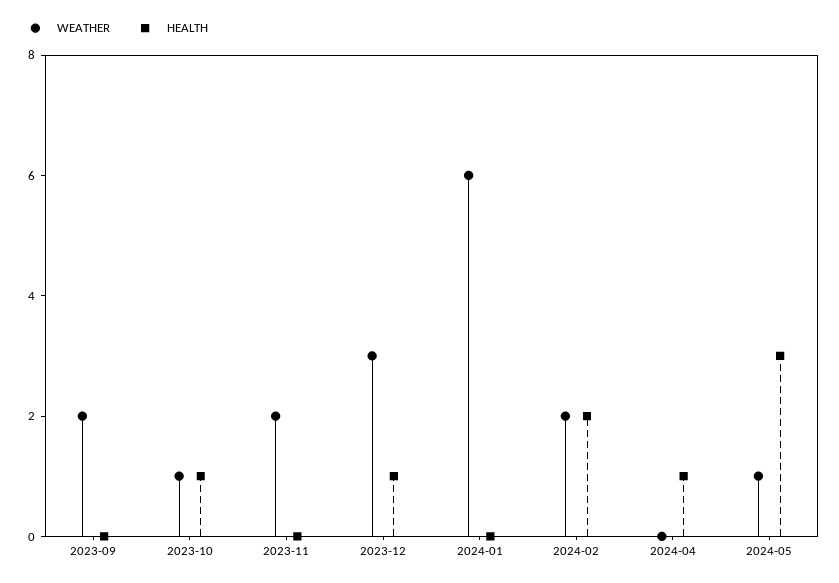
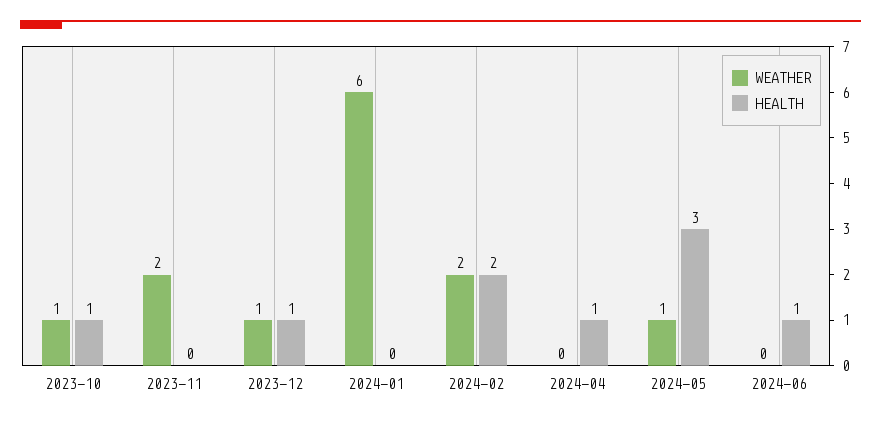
WEATHER, 2023-09: 2 -> none
HEALTH, 2023-09: 0 -> none
WEATHER, 2023-12: 3 -> 1
WEATHER, 2024-06: none -> 0
HEALTH, 2024-06: none -> 1

